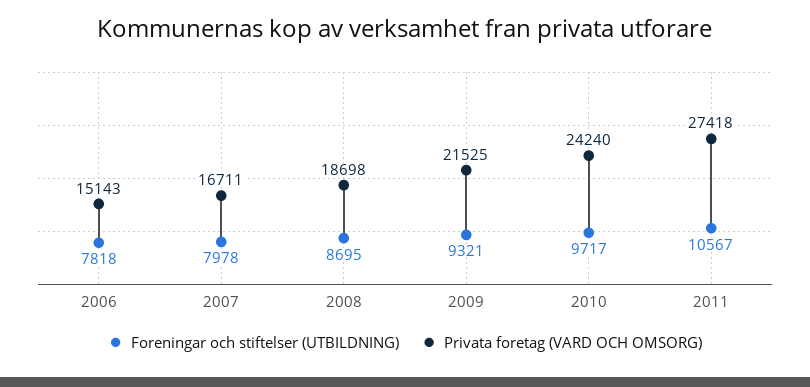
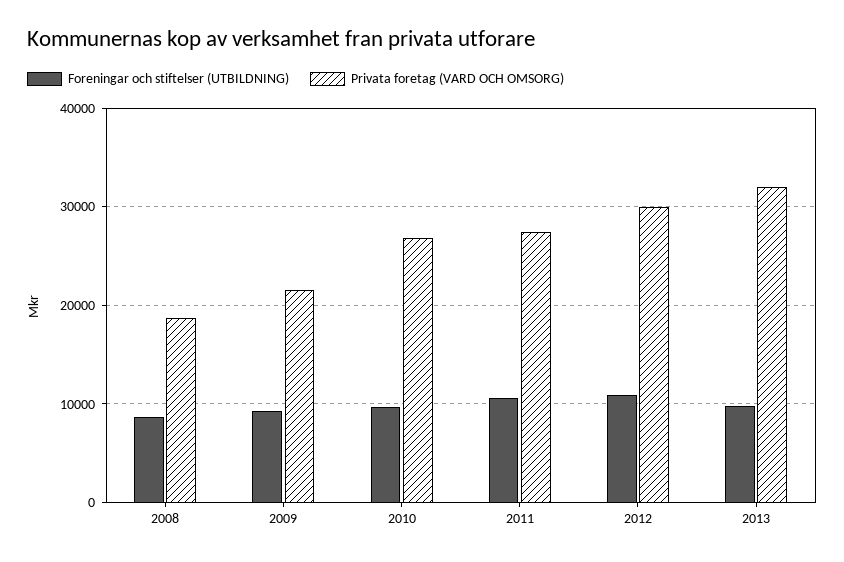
Foreningar och stiftelser (UTBILDNING), 2006: 7818 -> none
Privata foretag (VARD OCH OMSORG), 2006: 15143 -> none
Foreningar och stiftelser (UTBILDNING), 2007: 7978 -> none
Privata foretag (VARD OCH OMSORG), 2007: 16711 -> none
Privata foretag (VARD OCH OMSORG), 2010: 24240 -> 27000
Foreningar och stiftelser (UTBILDNING), 2012: none -> 11000
Privata foretag (VARD OCH OMSORG), 2012: none -> 30000
Foreningar och stiftelser (UTBILDNING), 2013: none -> 10000
Privata foretag (VARD OCH OMSORG), 2013: none -> 32000

